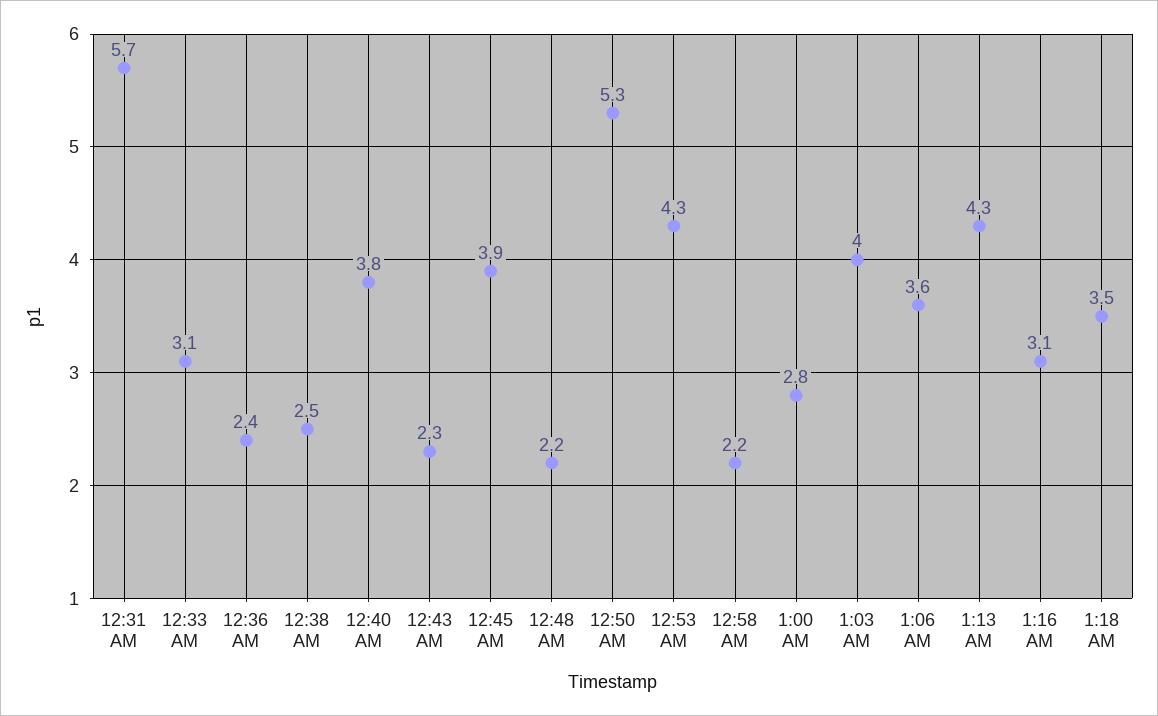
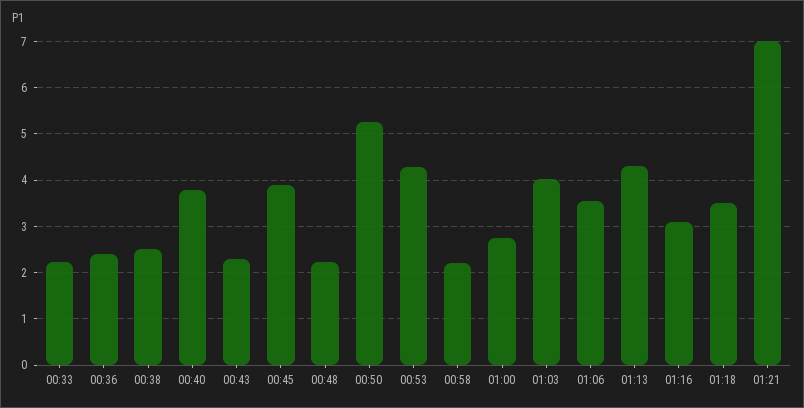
12:31 AM: 5.7 -> none
12:33 AM: 3.1 -> 2.2
01:21: none -> 7

